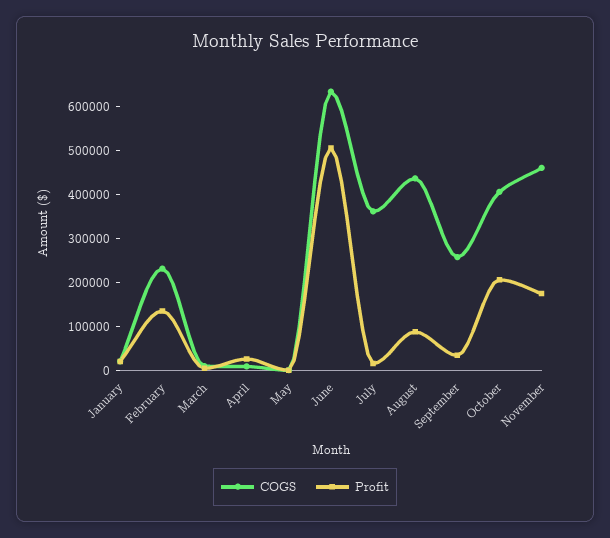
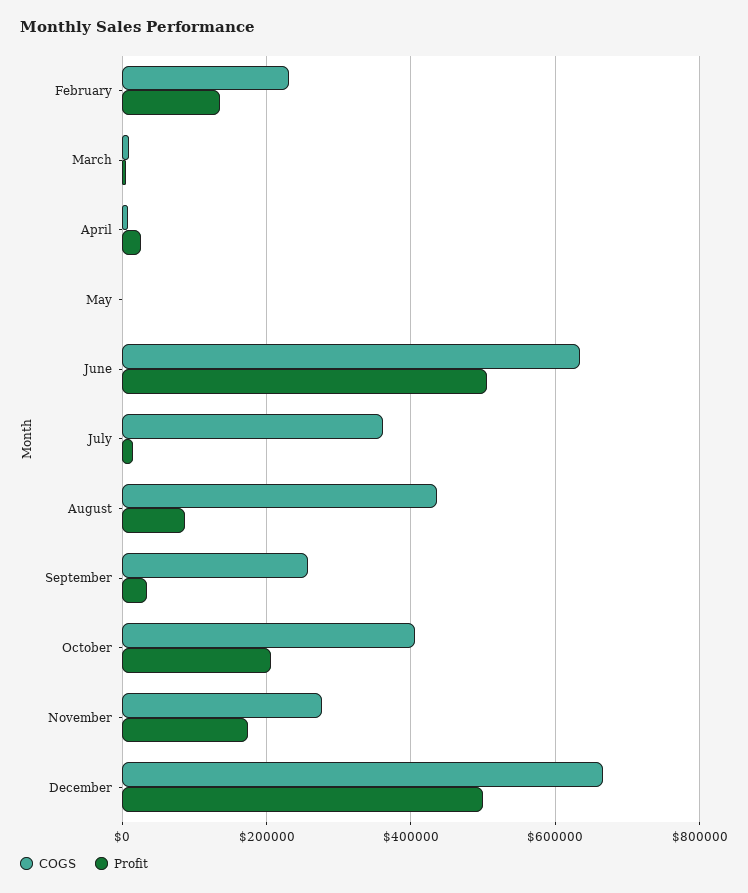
COGS, January: 20000 -> none
Profit, January: 20000 -> none
COGS, November: 460000 -> 280000
COGS, December: none -> 660000
Profit, December: none -> 500000

